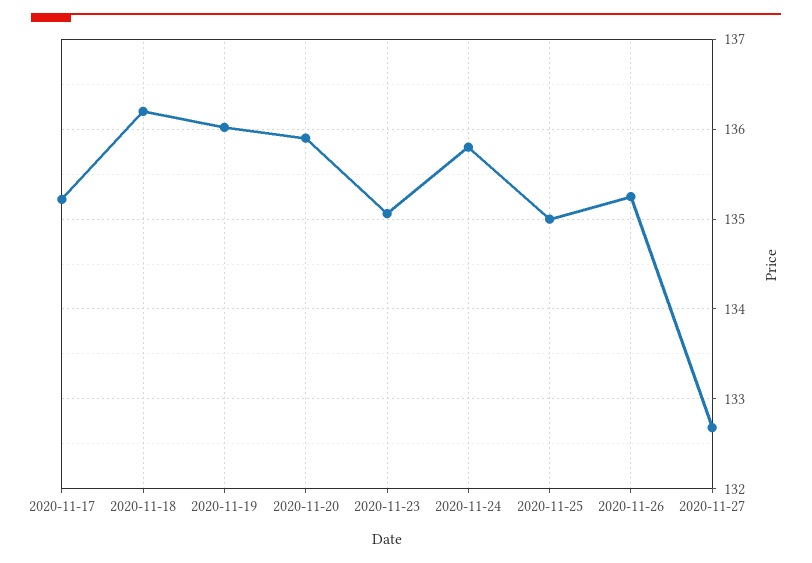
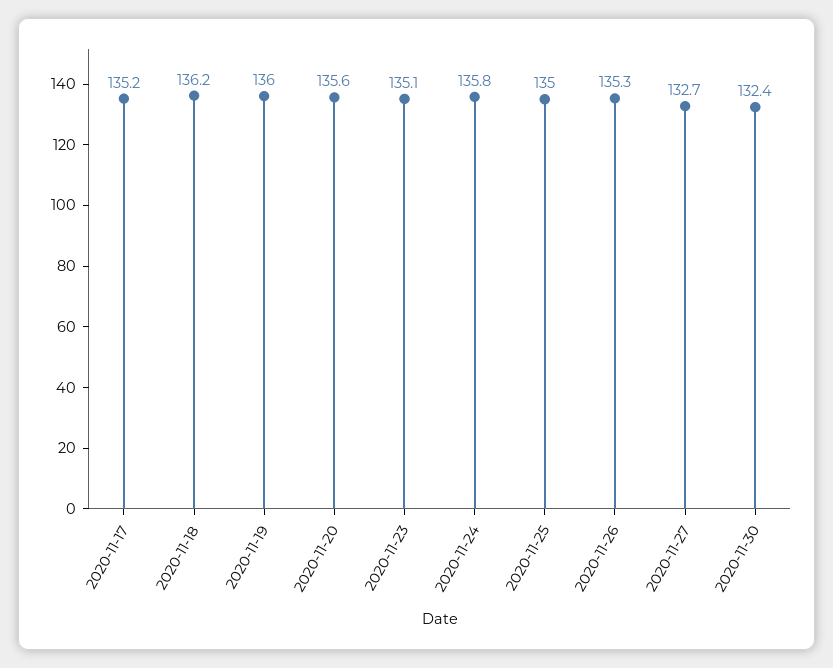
2020-11-20: 135.9 -> 135.6
2020-11-30: none -> 132.4

